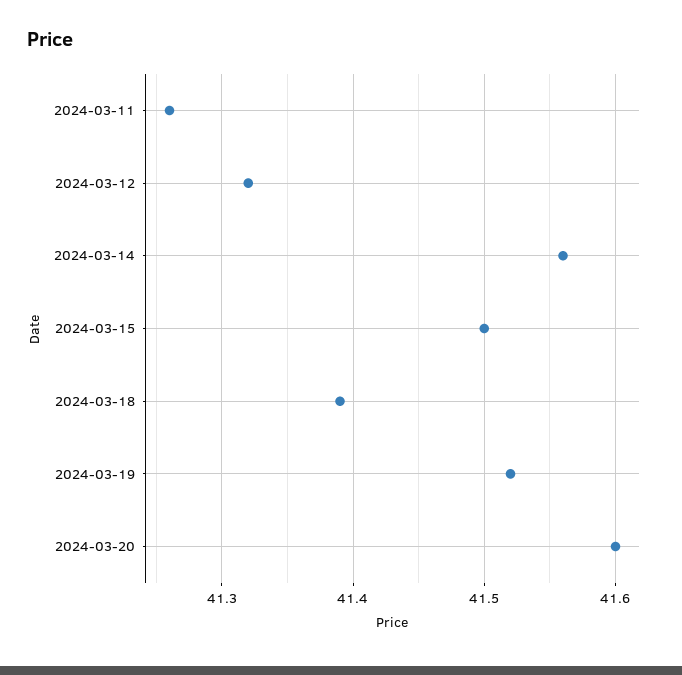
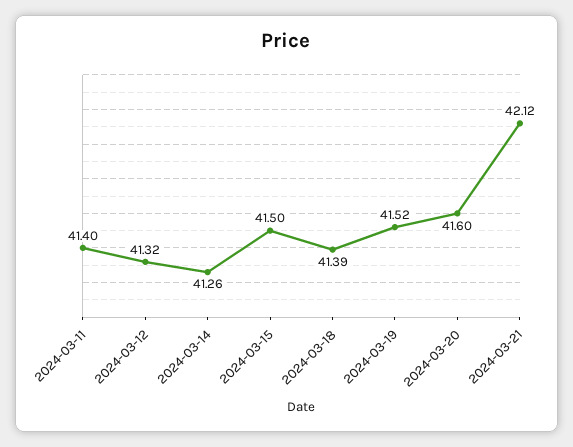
2024-03-11: 41.26 -> 41.4
2024-03-14: 41.56 -> 41.26
2024-03-21: none -> 42.12

